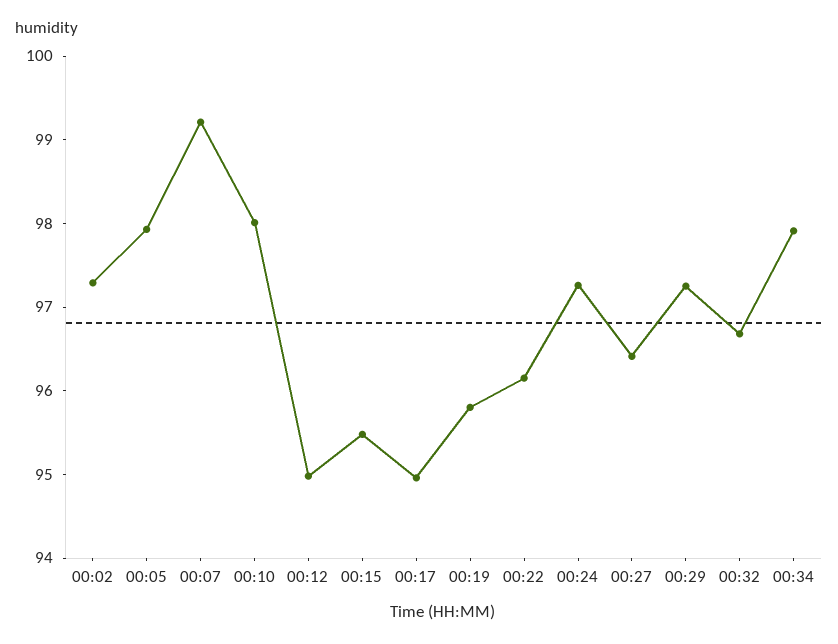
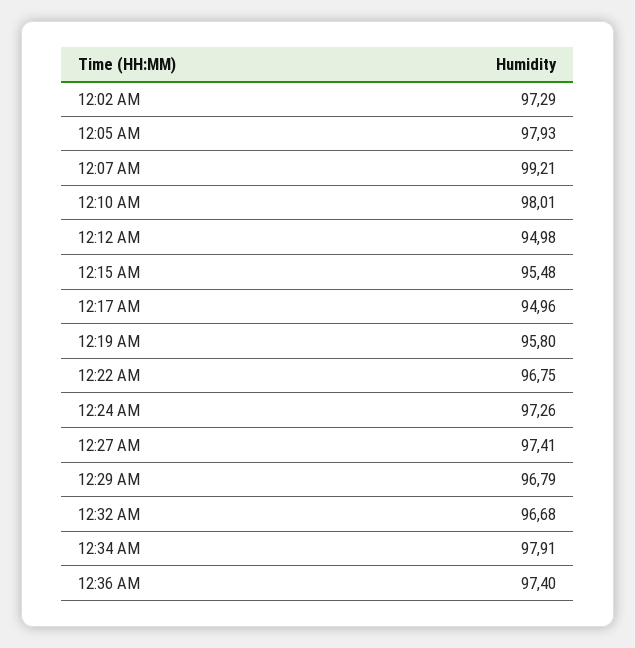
00:22: 96.2 -> 96.75
00:27: 96.4 -> 97.41
00:29: 97.2 -> 96.79
12:36 AM: none -> 97.4

